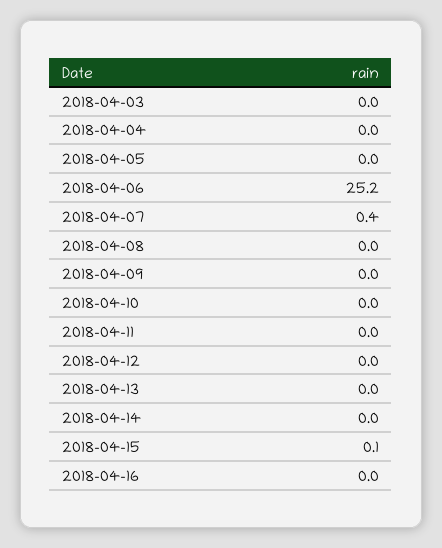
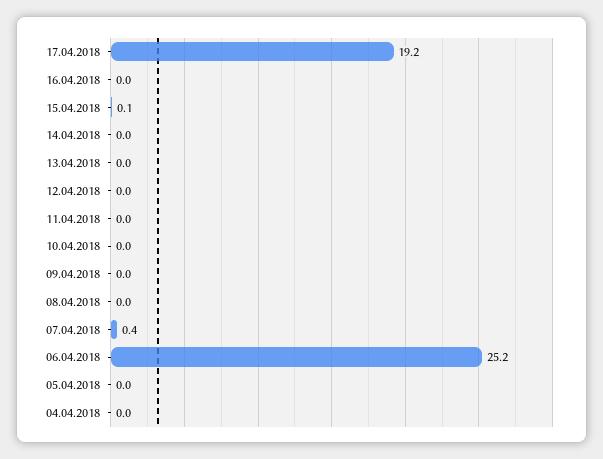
2018-04-03: 0 -> none
17.04.2018: none -> 19.2

